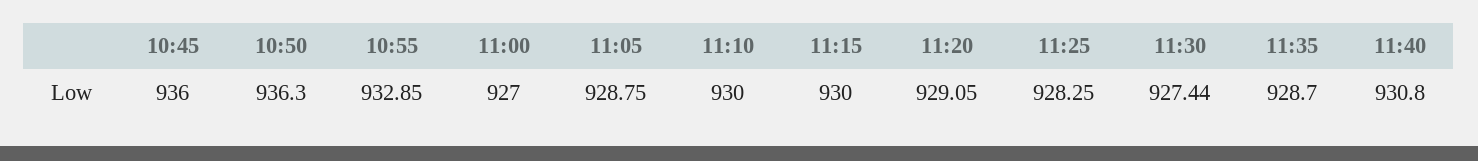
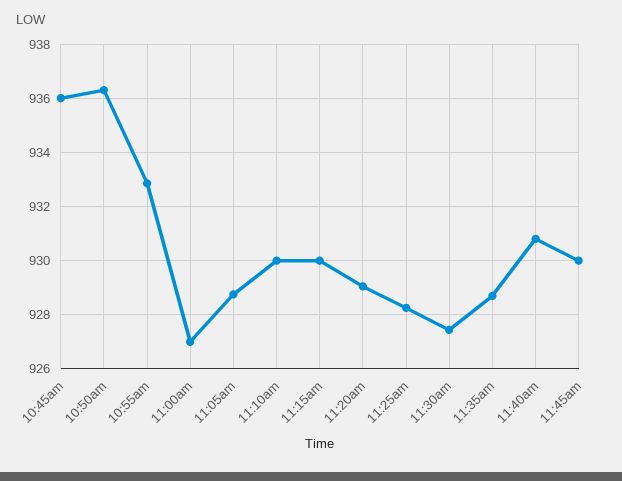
11:45am: none -> 930

